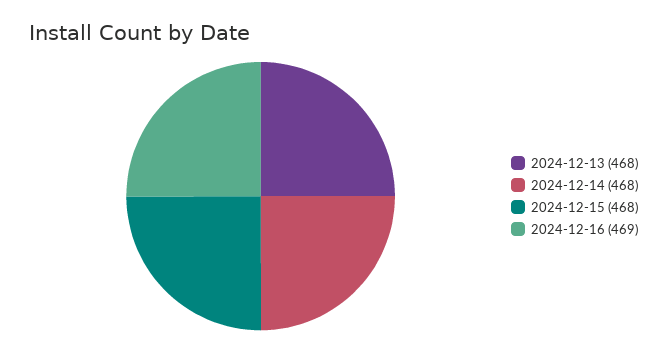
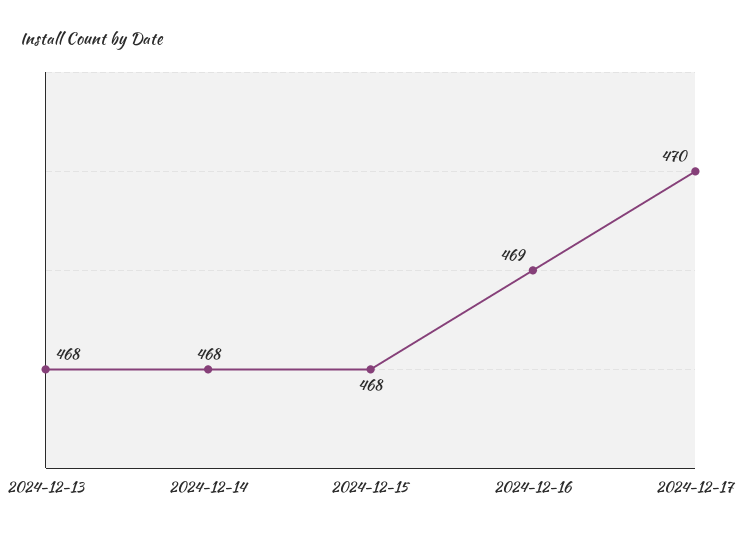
2024-12-17: none -> 470

